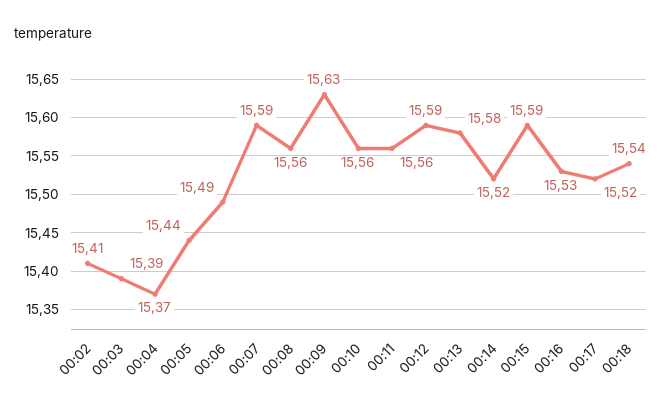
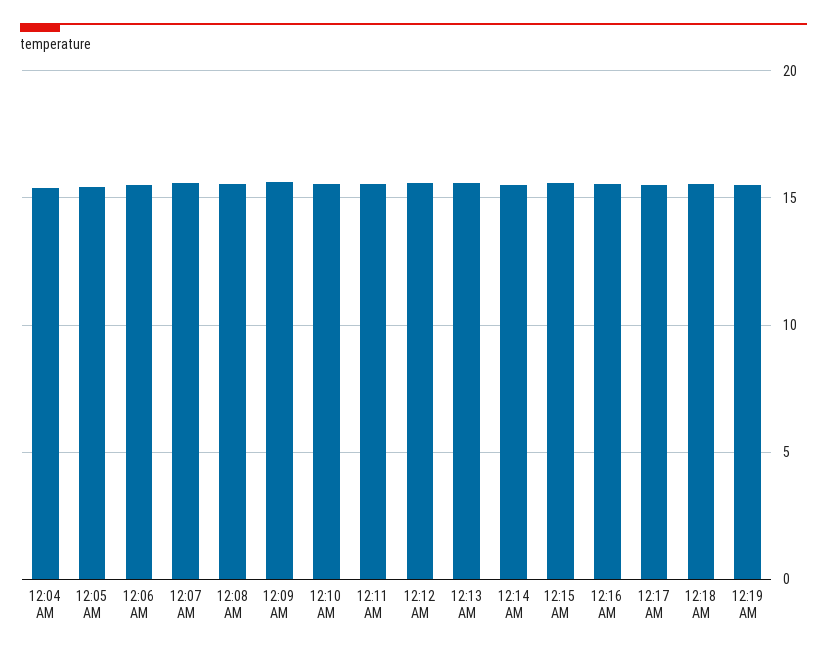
00:02: 15.41 -> none
00:03: 15.39 -> none
12:19 AM: none -> 15.5

